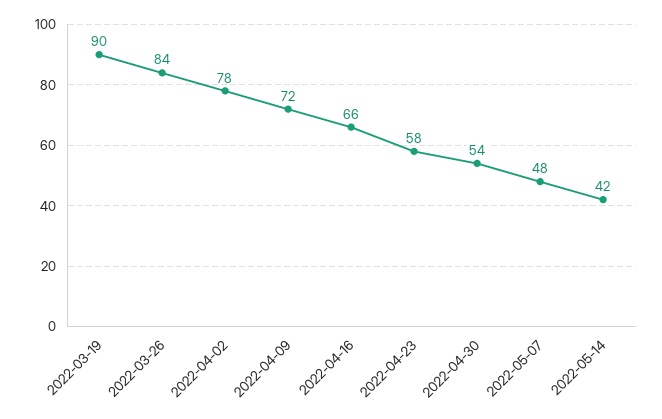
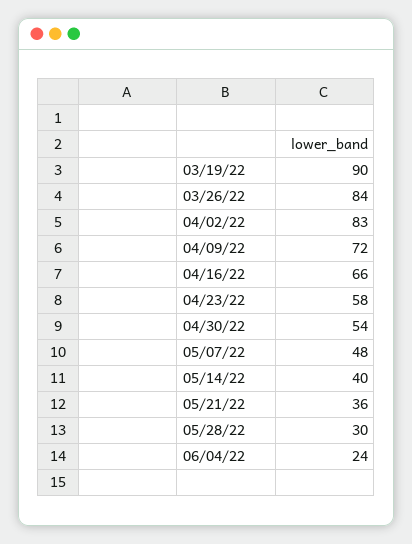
2022-04-02: 78 -> 83
2022-05-14: 42 -> 40
05/21/22: none -> 36
05/28/22: none -> 30
06/04/22: none -> 24

